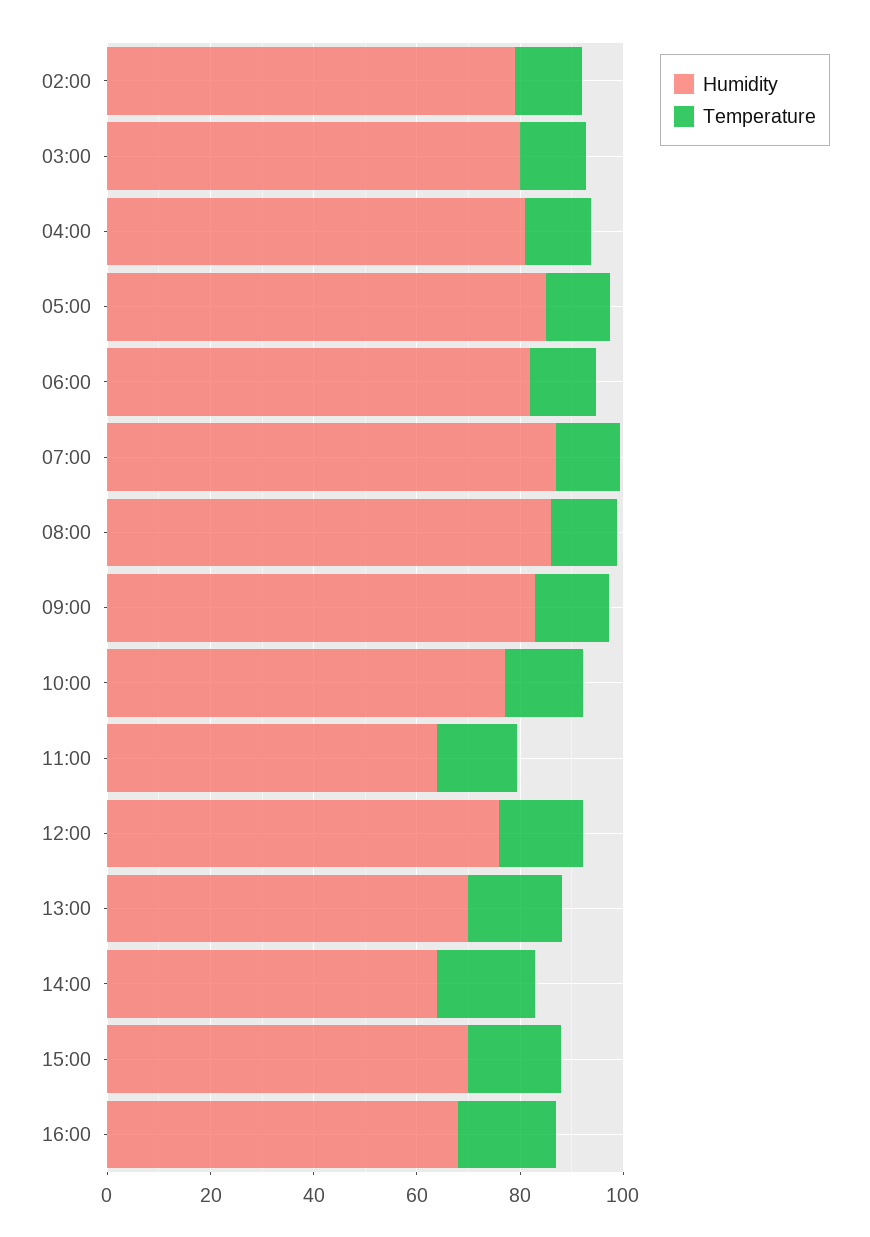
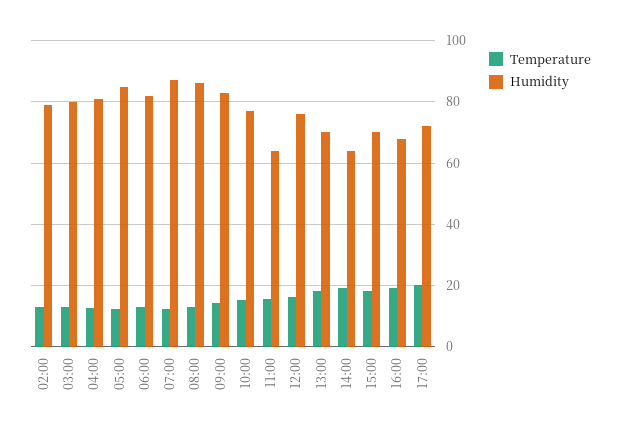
Temperature, 17:00: none -> 20
Humidity, 17:00: none -> 72

